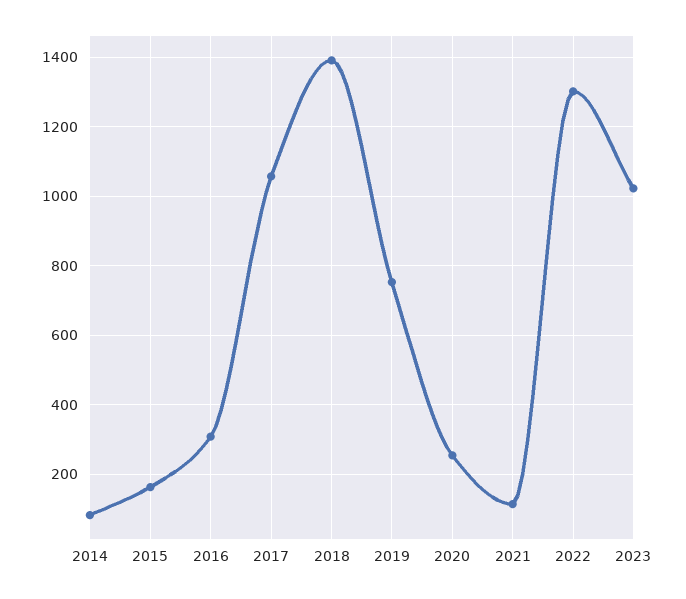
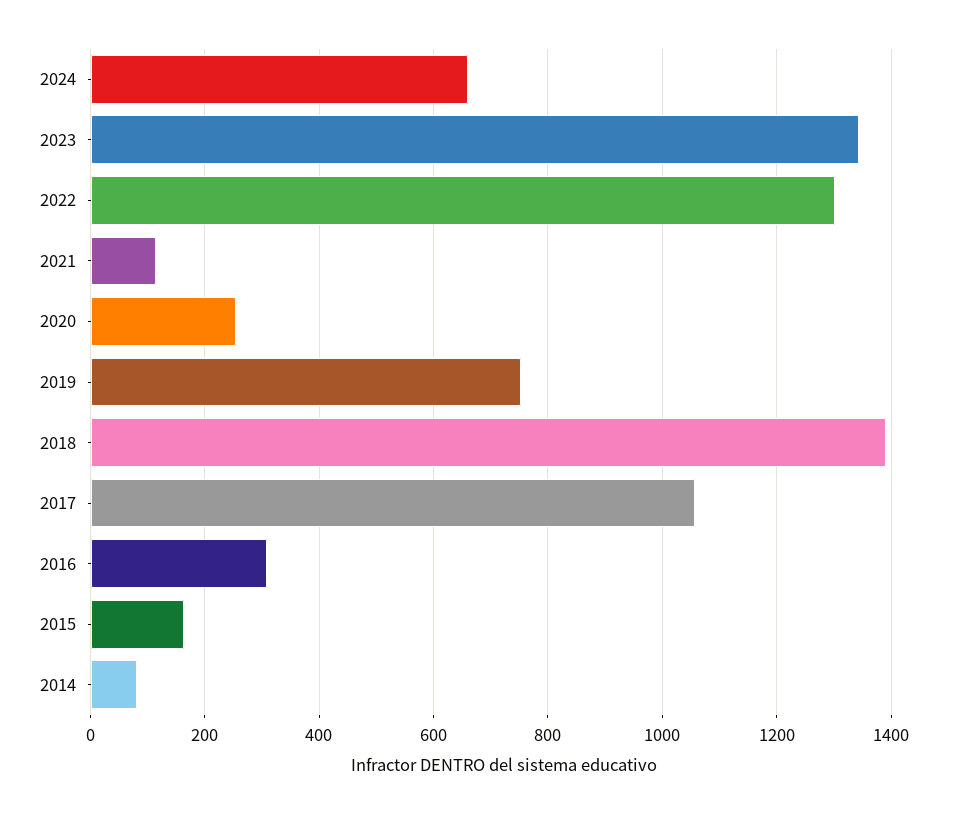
2023: 1020 -> 1340
2024: none -> 660

